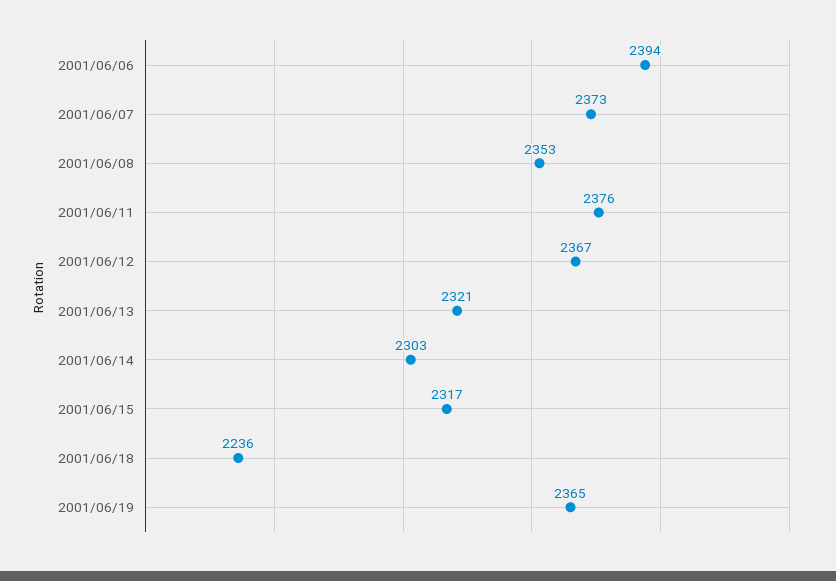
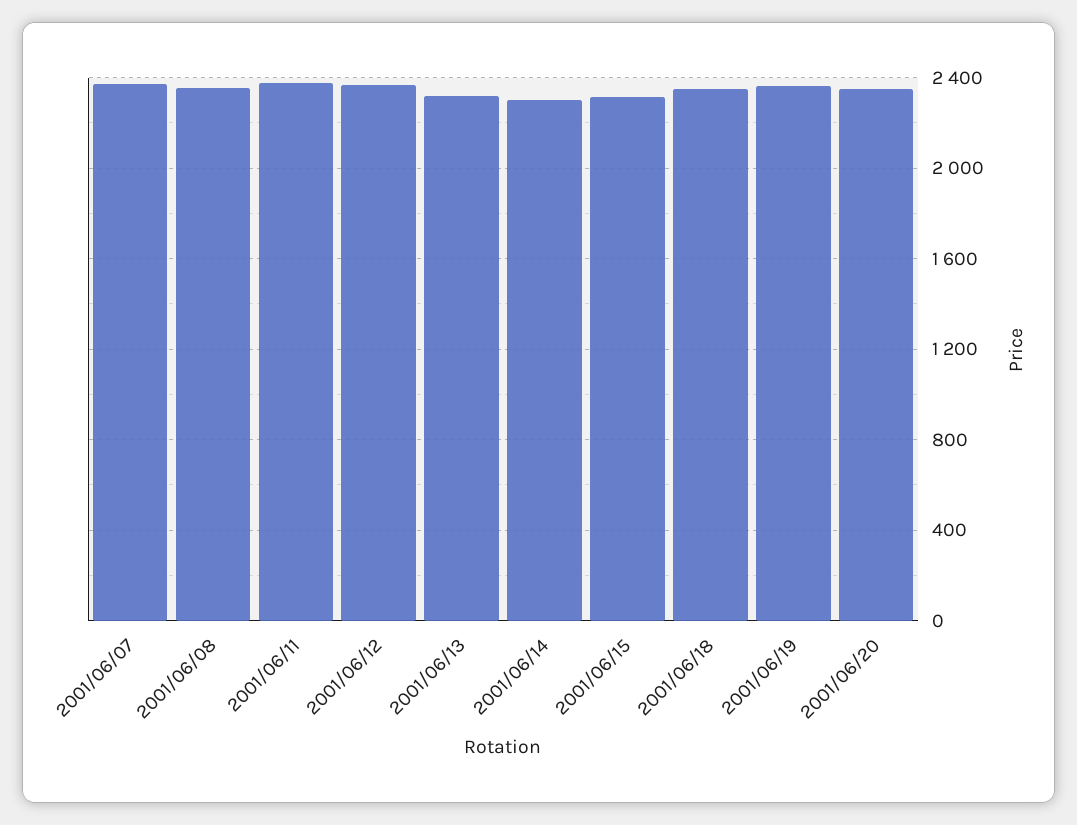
2001/06/06: 2394 -> none
2001/06/18: 2236 -> 2350
2001/06/20: none -> 2350

